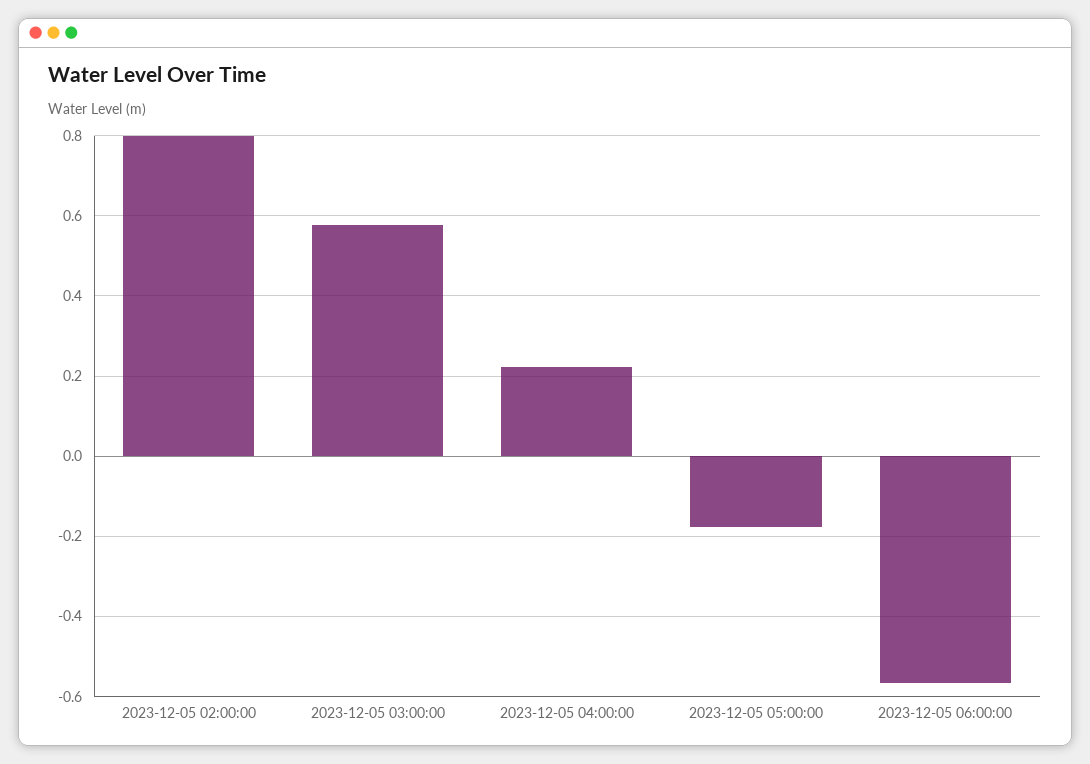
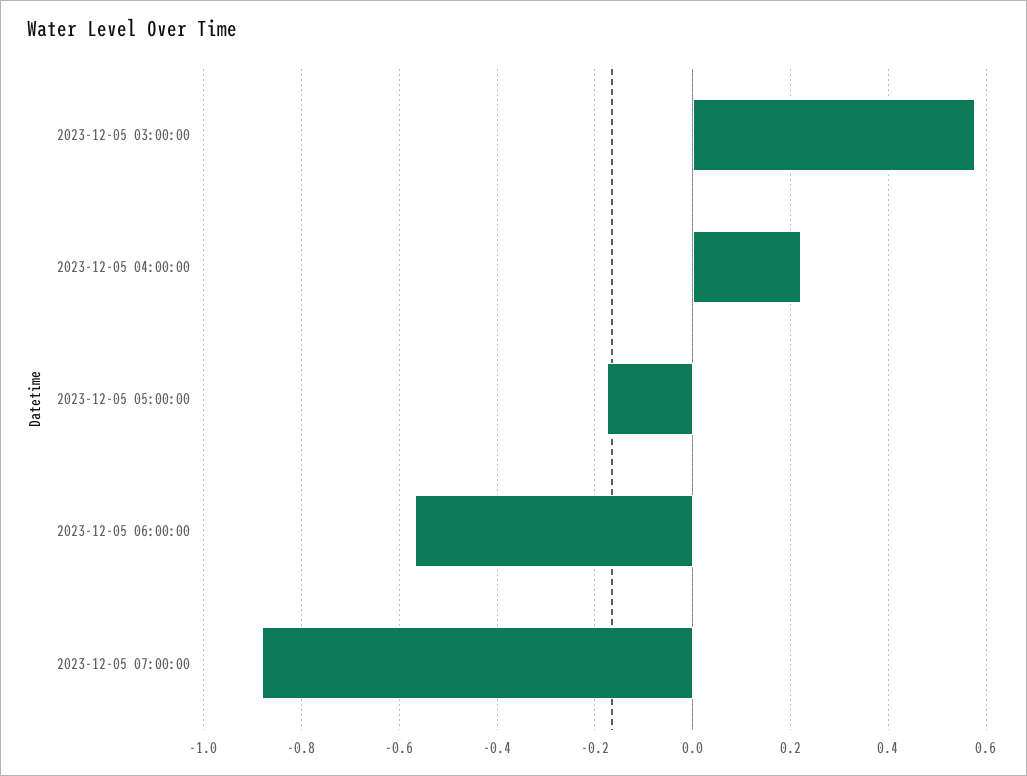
2023-12-05 02:00:00: 0.8 -> none
2023-12-05 07:00:00: none -> -0.88

